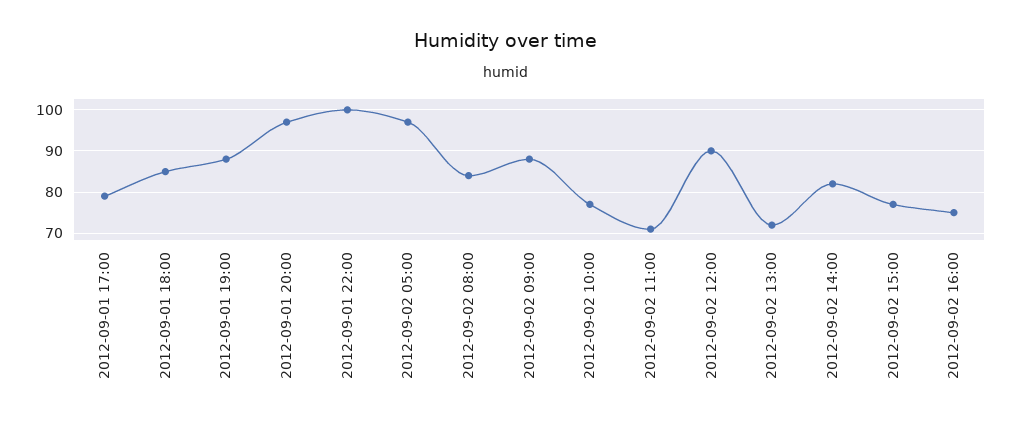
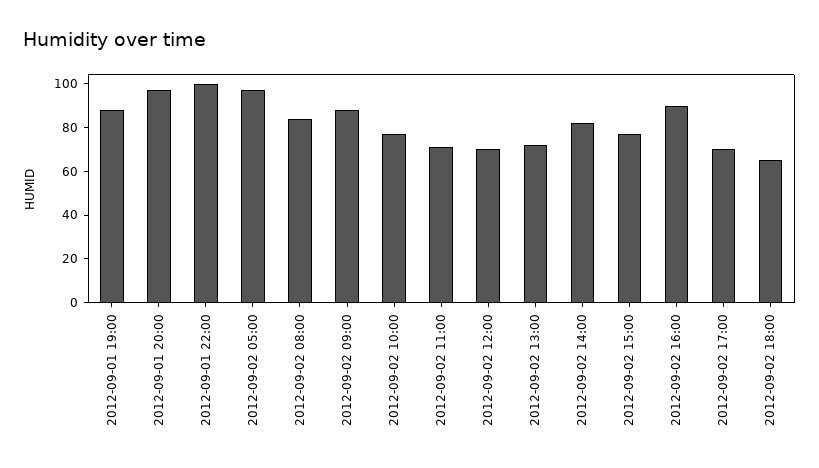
2012-09-01 17:00: 80 -> none
2012-09-01 18:00: 85 -> none
2012-09-02 12:00: 90 -> 70
2012-09-02 16:00: 75 -> 90
2012-09-02 17:00: none -> 70
2012-09-02 18:00: none -> 65

